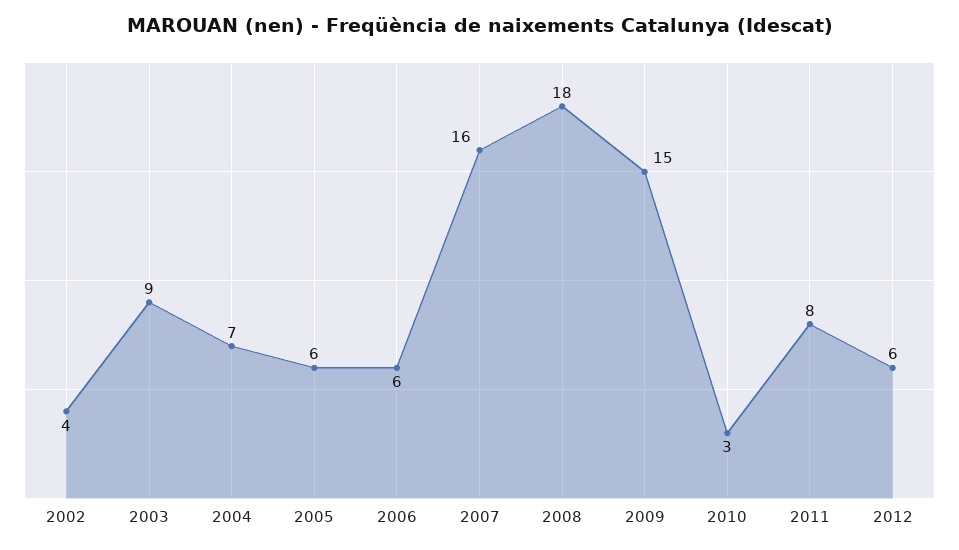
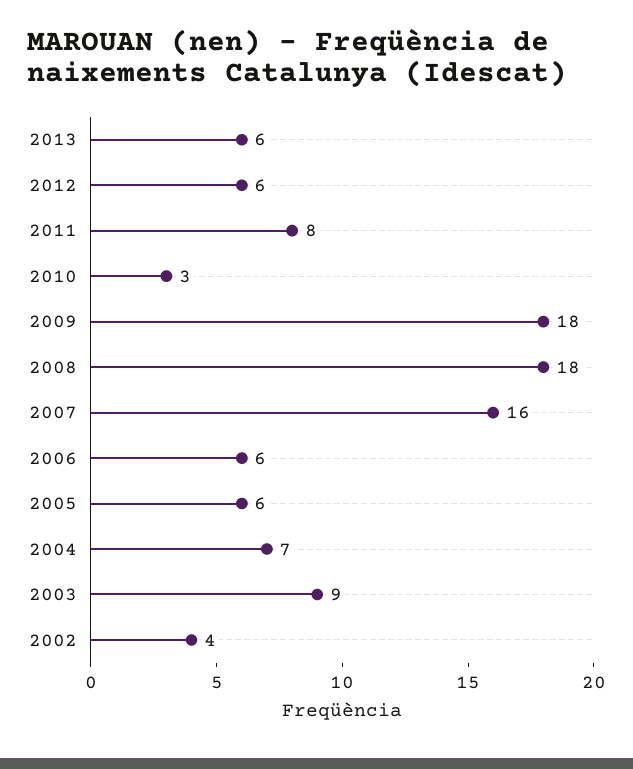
2009: 15 -> 18
2013: none -> 6

